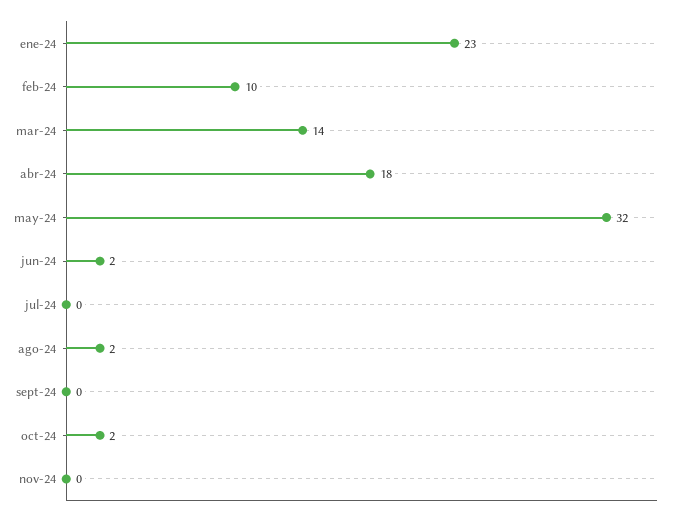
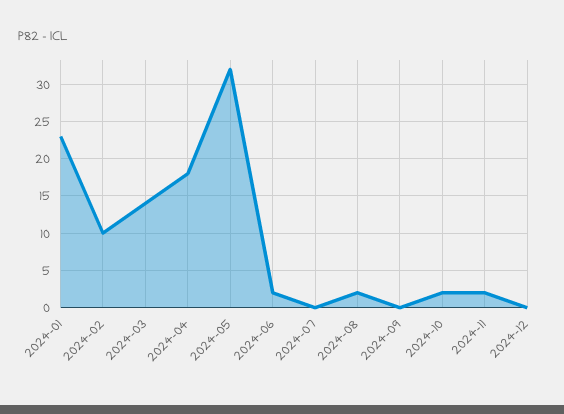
nov-24: 0 -> 2
2024-12: none -> 0

